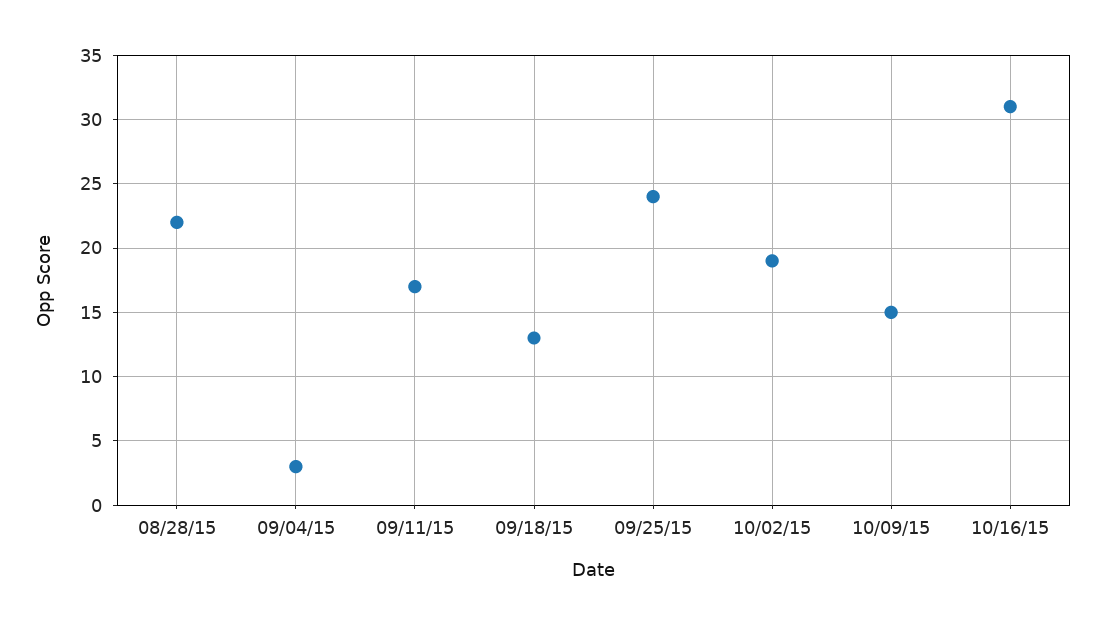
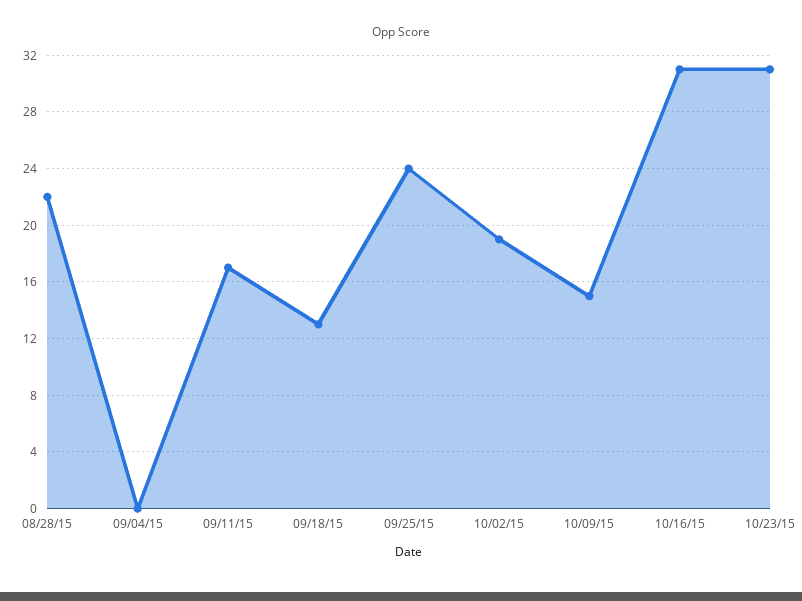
09/04/15: 3 -> 0
10/23/15: none -> 31

